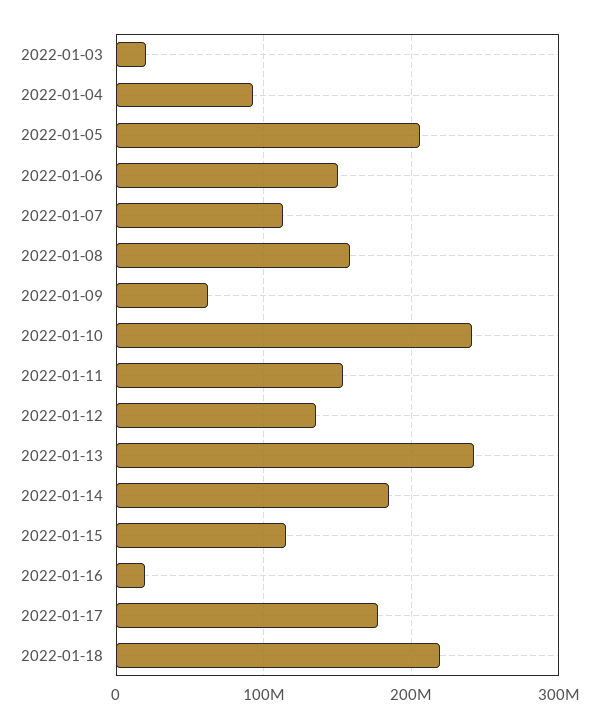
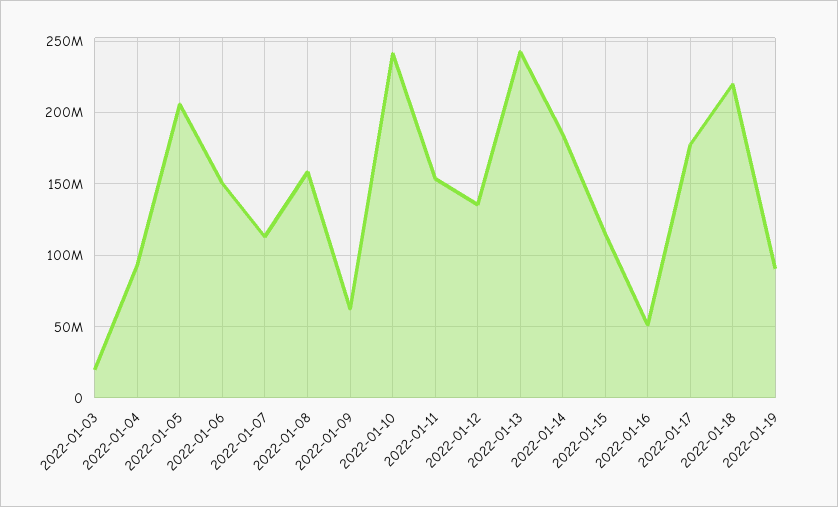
2022-01-16: 20000000 -> 50000000
2022-01-19: none -> 90000000

